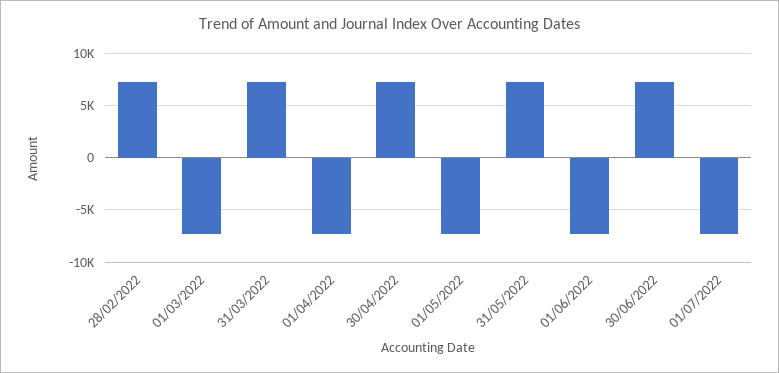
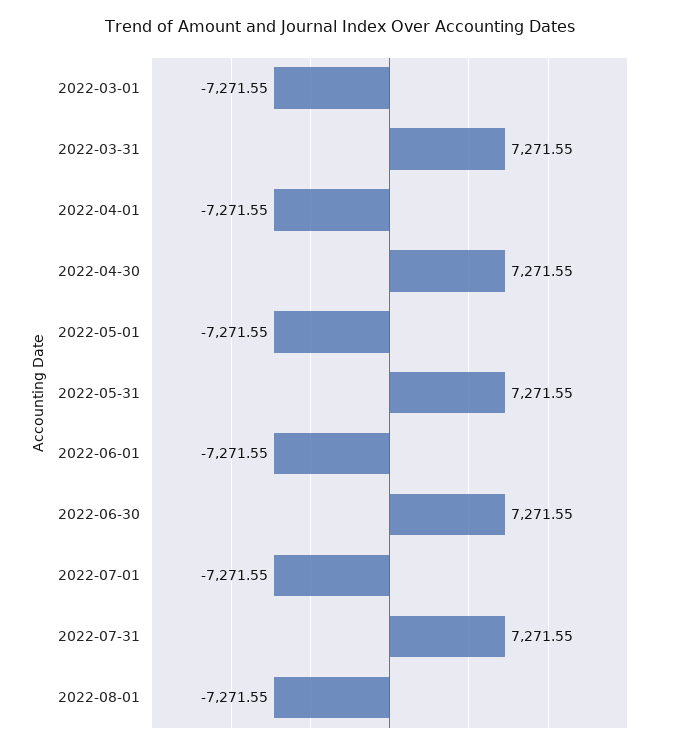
28/02/2022: 7000 -> none
2022-07-31: none -> 7271.55
2022-08-01: none -> -7271.55

